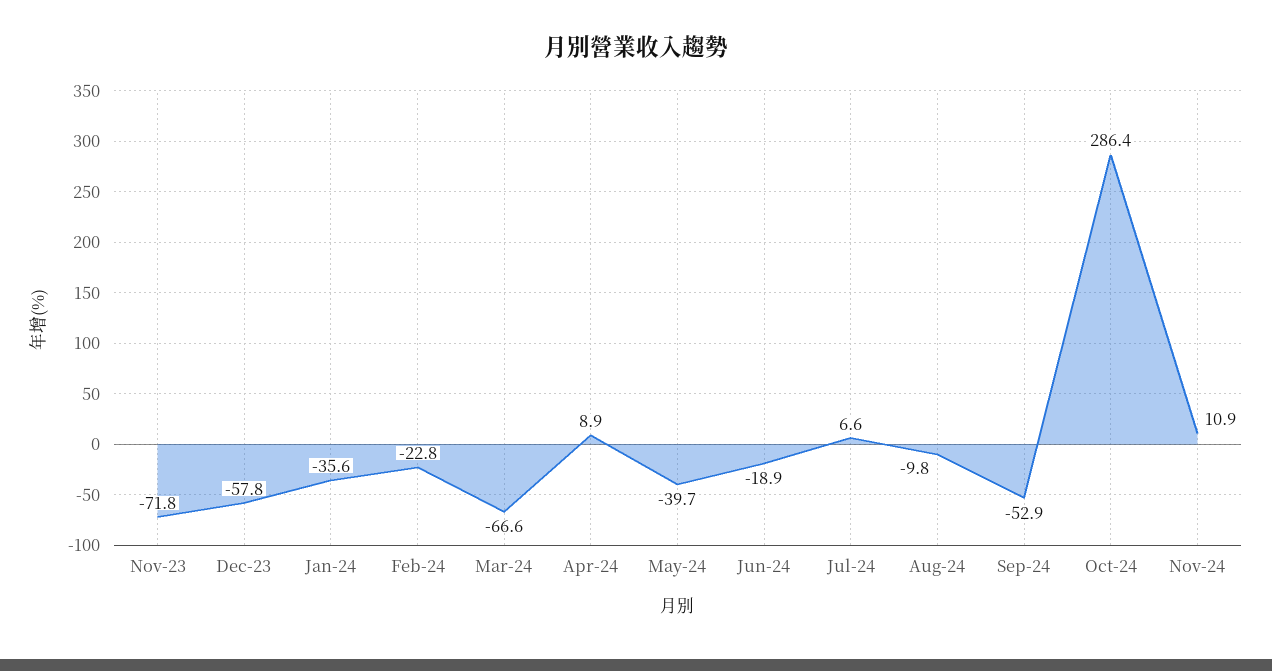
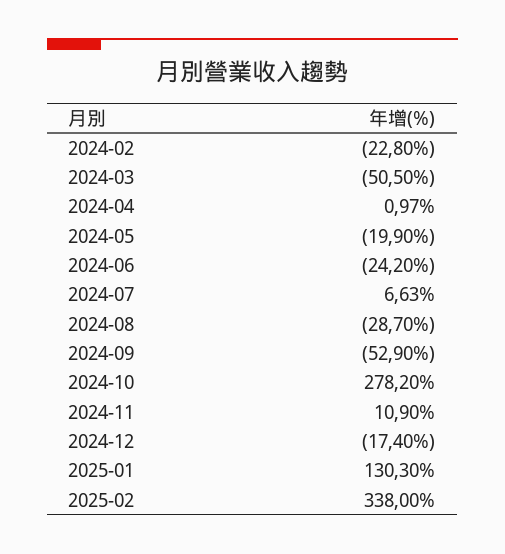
Nov-23: -71.8 -> none
Dec-23: -57.8 -> none
Jan-24: -35.6 -> none
Mar-24: -66.6 -> -50.5
Apr-24: 8.9 -> 0.97
May-24: -39.7 -> -19.9
Jun-24: -18.9 -> -24.2
Aug-24: -9.8 -> -28.7
Oct-24: 286.4 -> 278.2
2024-12: none -> -17.4
2025-01: none -> 130.3
2025-02: none -> 338

